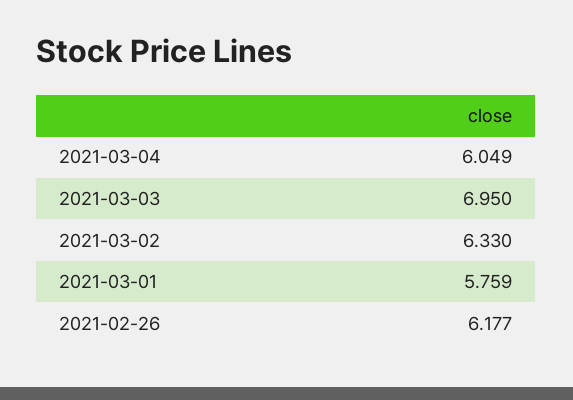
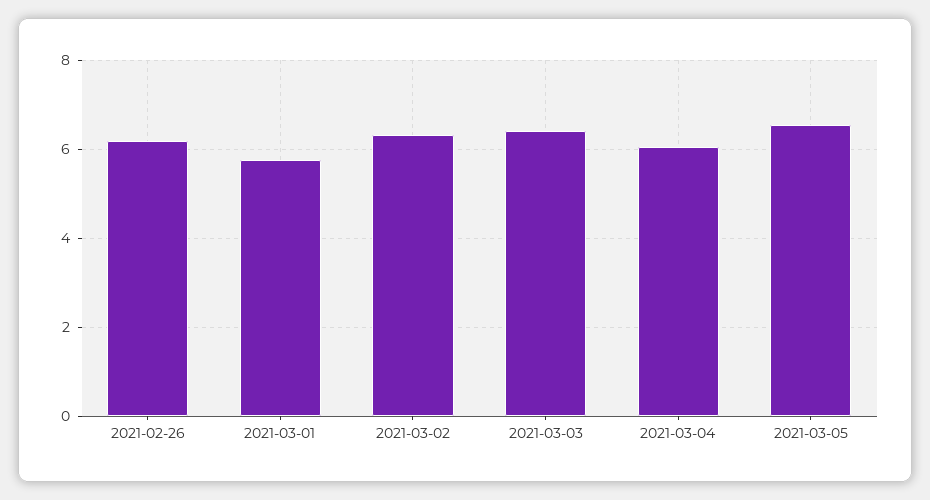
2021-03-03: 6.95 -> 6.4
2021-03-05: none -> 6.6

